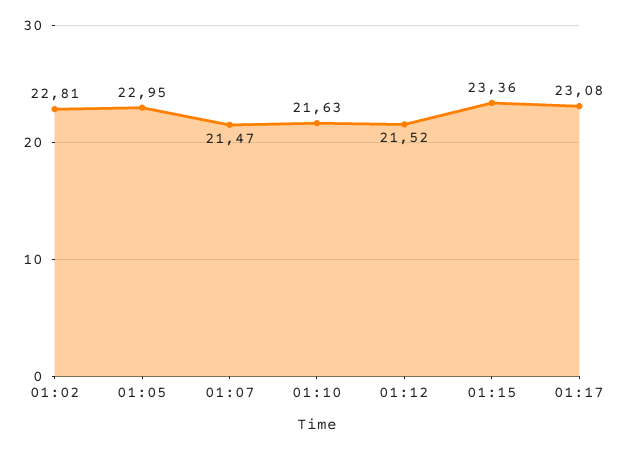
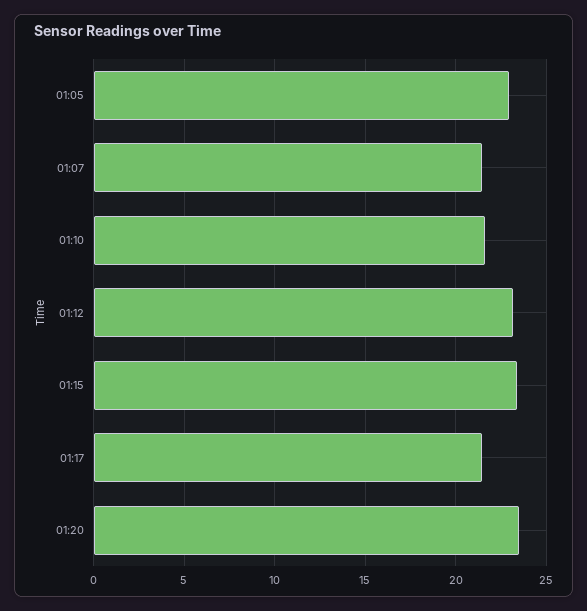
01:02: 22.81 -> none
01:12: 21.52 -> 23
01:17: 23.08 -> 21.5
01:20: none -> 23.5

